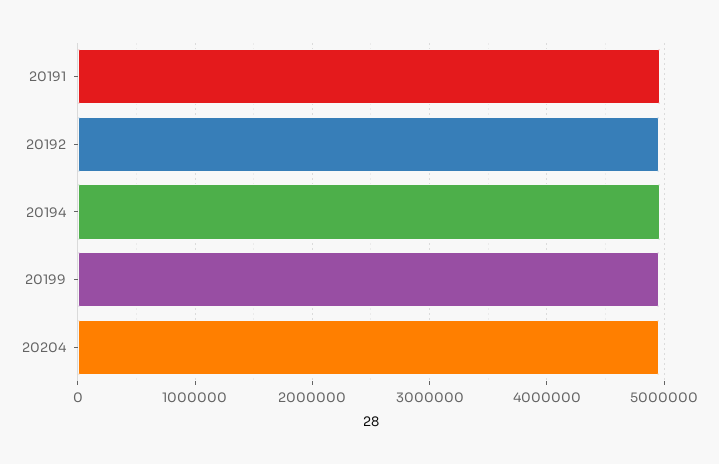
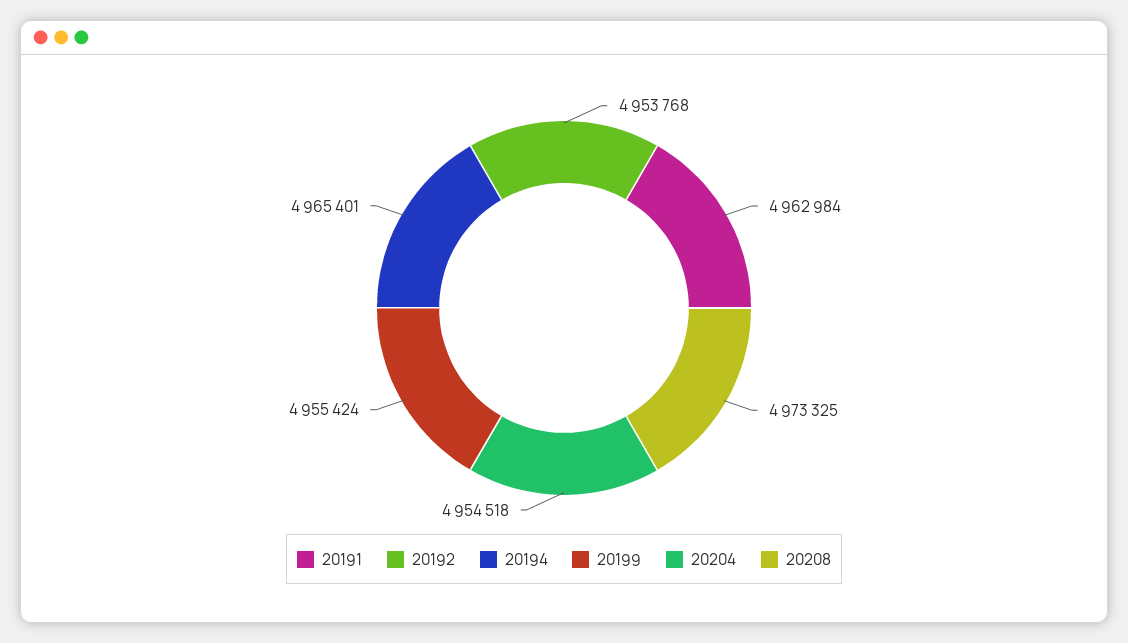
20208: none -> 4973325

